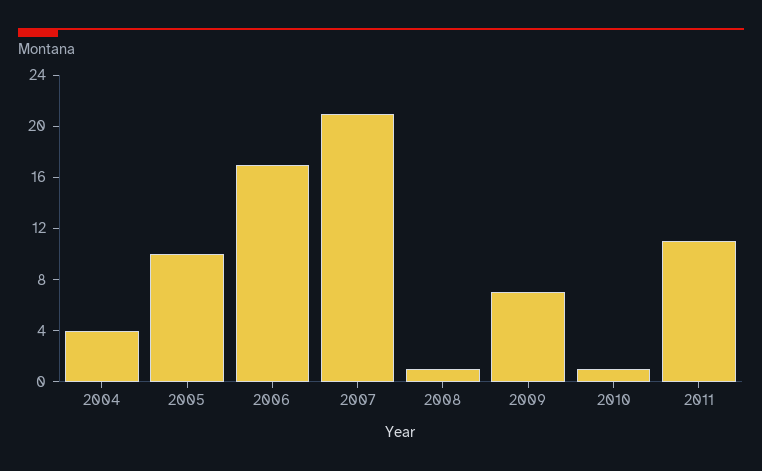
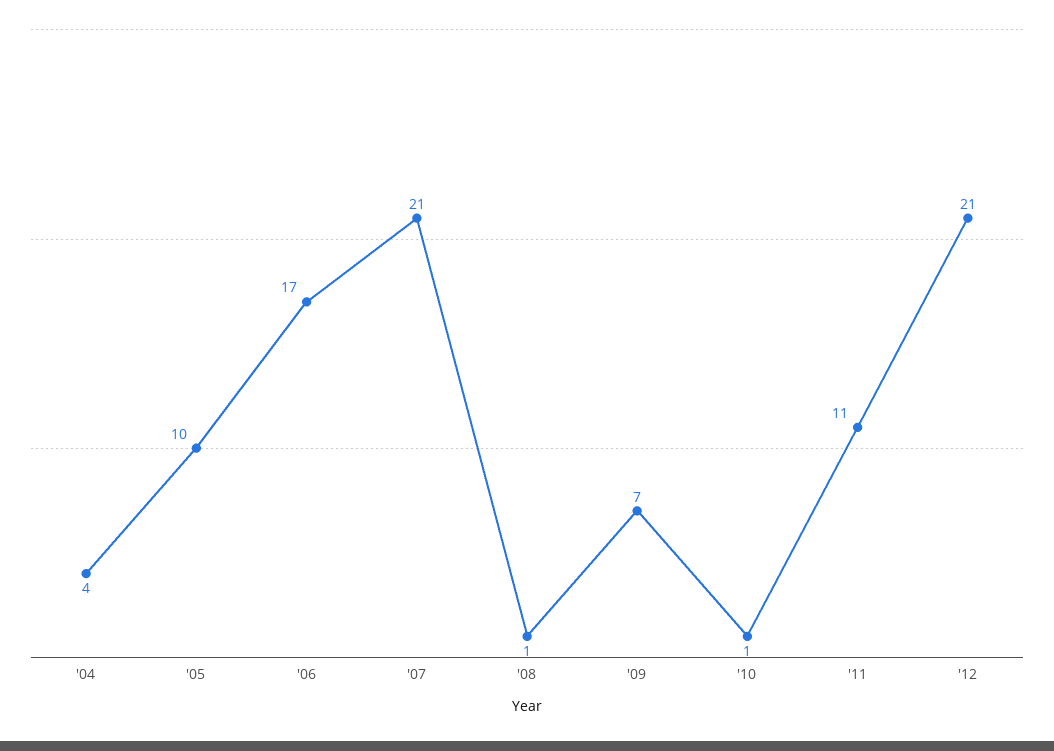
'12: none -> 21

